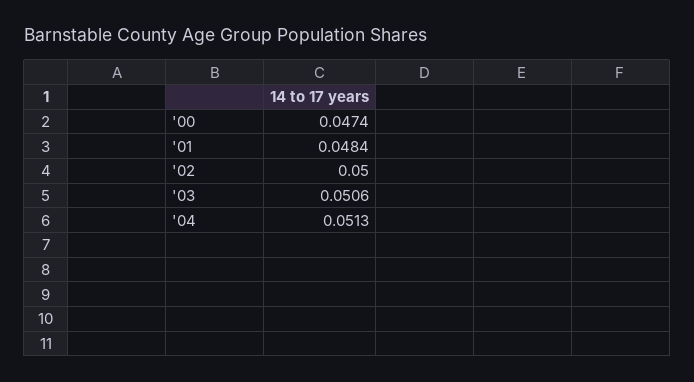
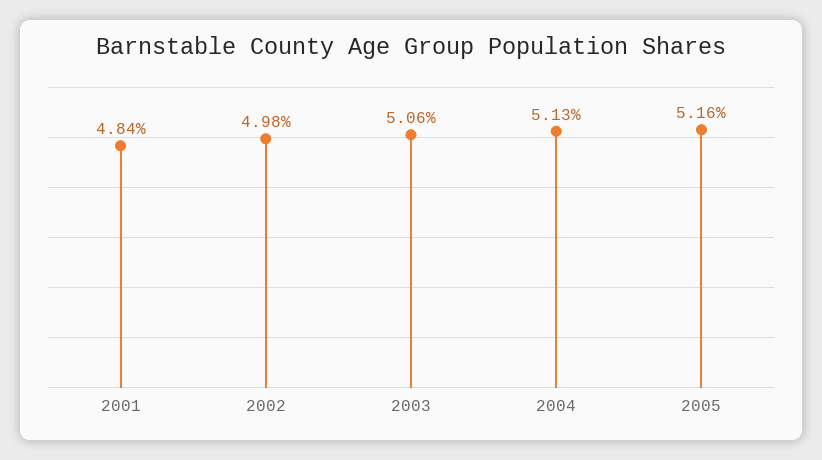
'00: 0.0474 -> none
'02: 0.05 -> 0.0498
2005: none -> 0.0516

